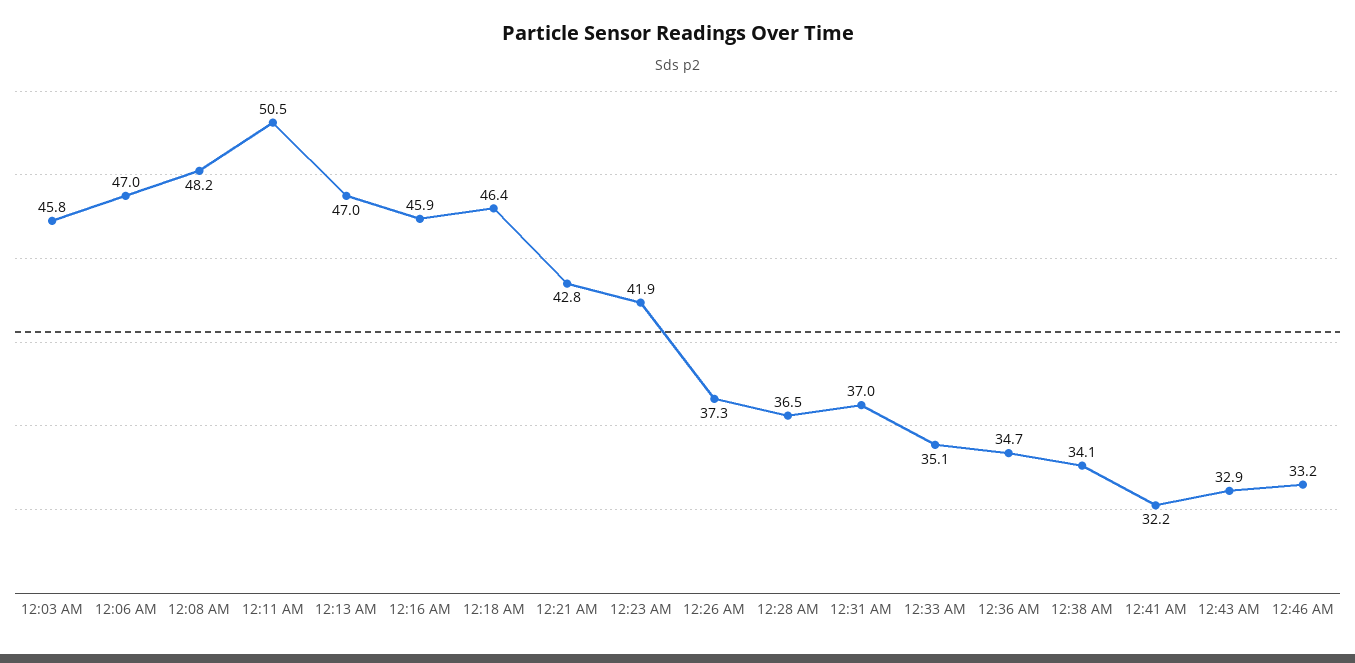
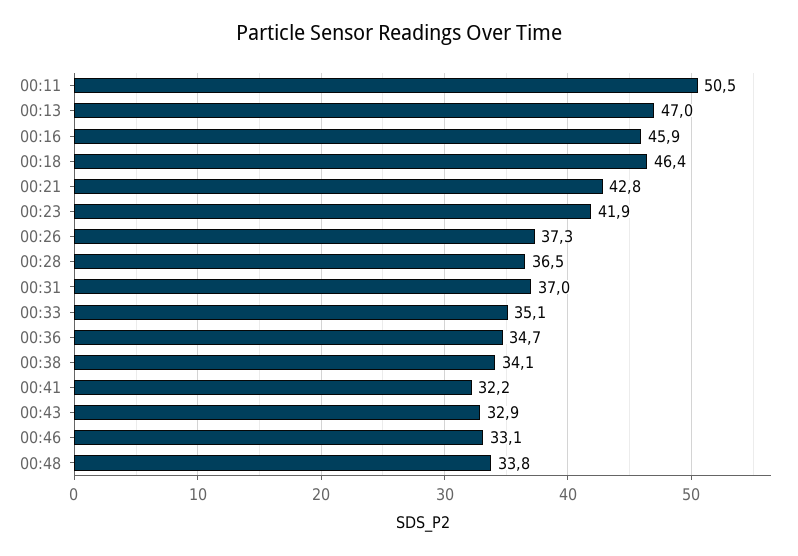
12:03 AM: 45.8 -> none
12:06 AM: 47 -> none
12:08 AM: 48.2 -> none
12:46 AM: 33.2 -> 33.1
00:48: none -> 33.8

